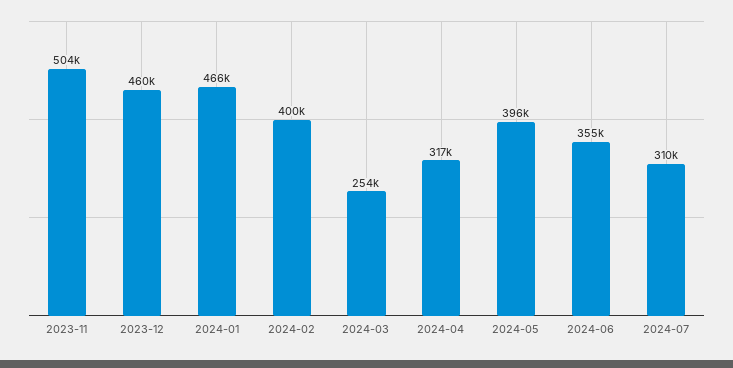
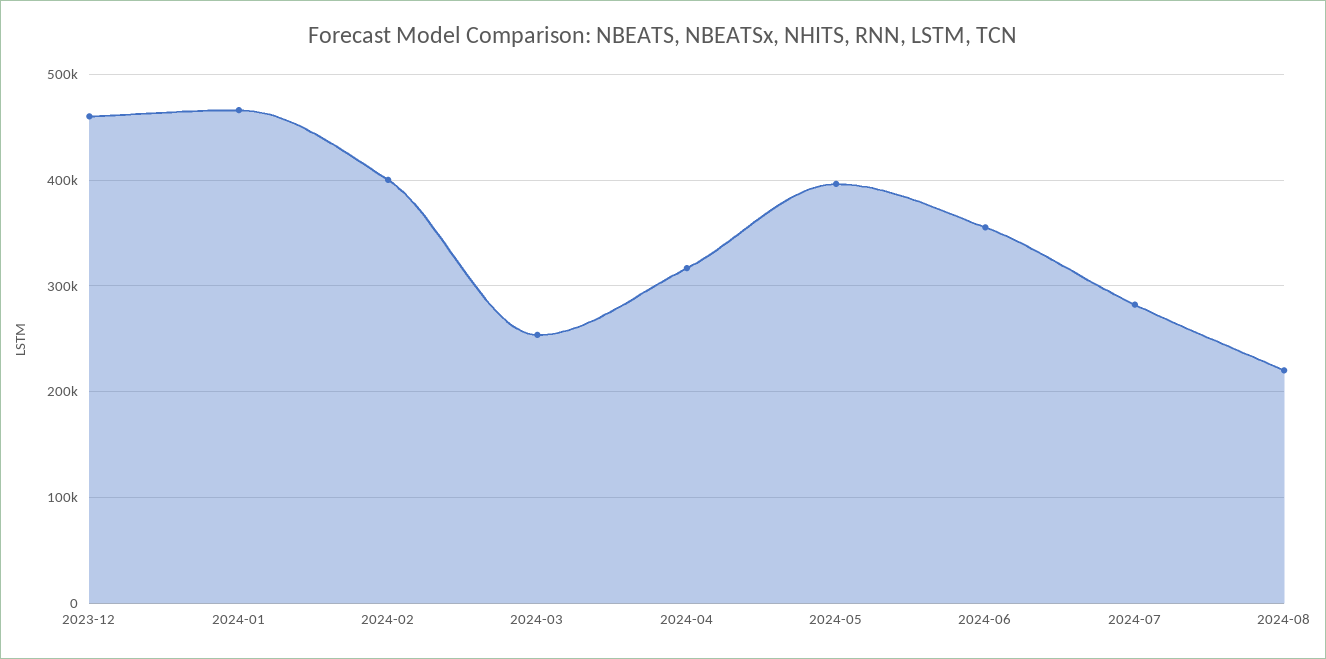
2023-11: 504000 -> none
2024-07: 310000 -> 280000
2024-08: none -> 220000

